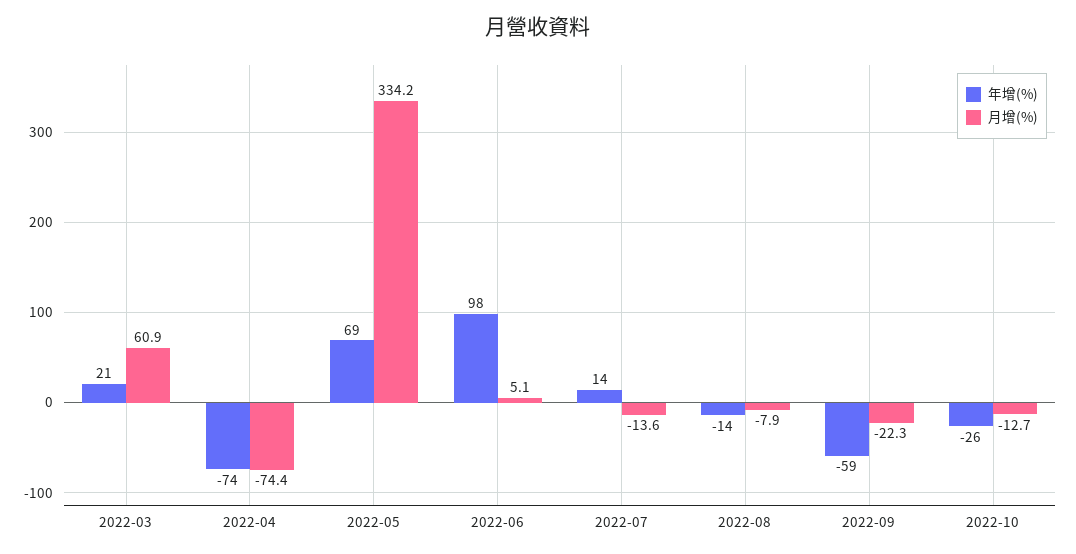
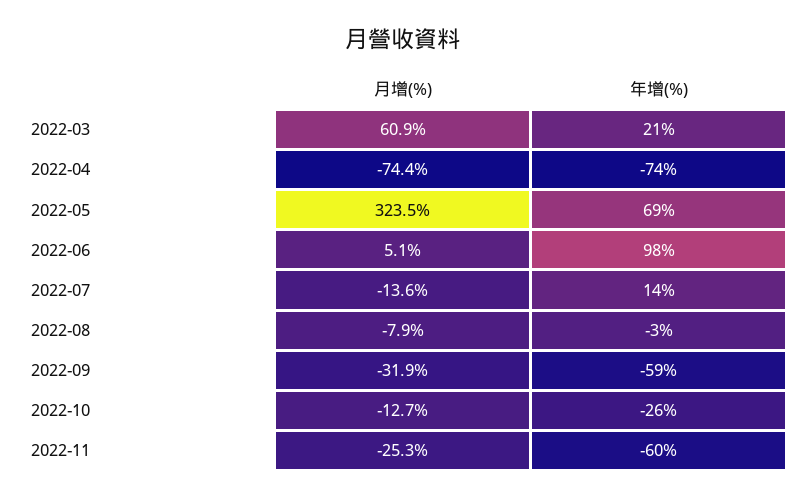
月增(%), 2022-05: 334.2 -> 323.5
年增(%), 2022-08: -14 -> -3
月增(%), 2022-09: -22.3 -> -31.9
月增(%), 2022-11: none -> -25.3
年增(%), 2022-11: none -> -60

